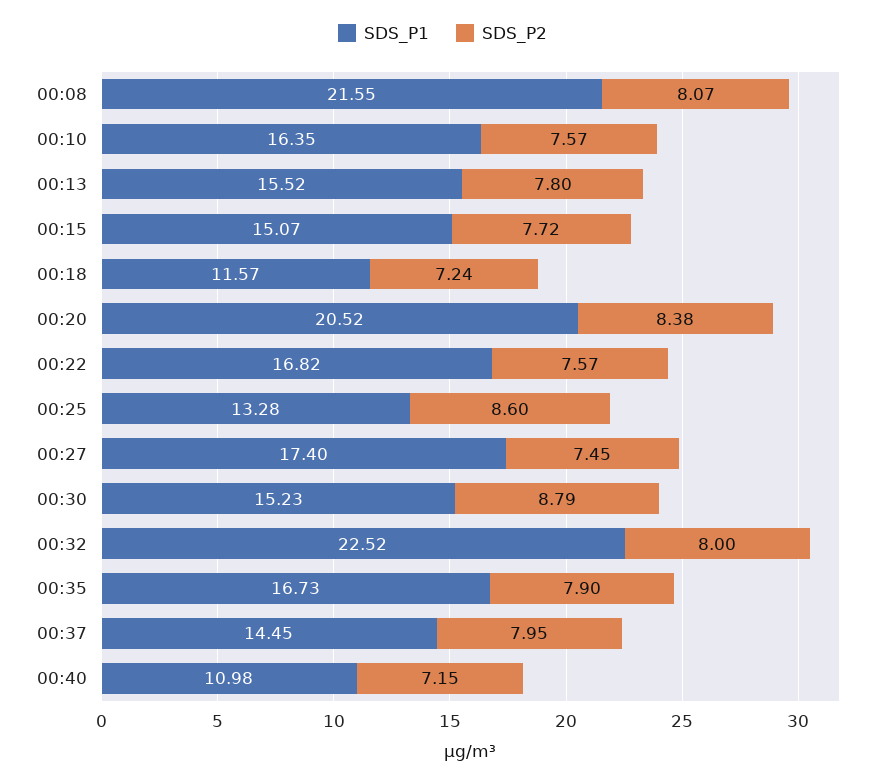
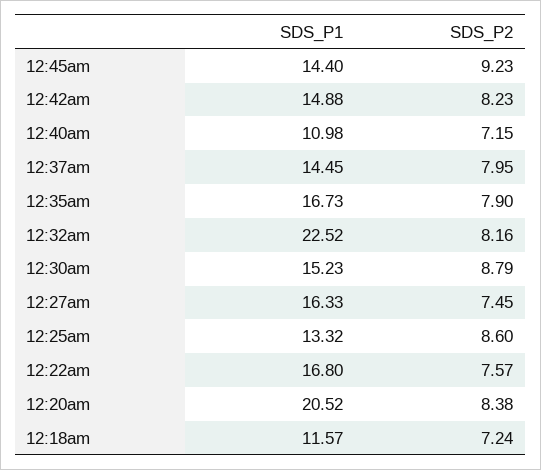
SDS_P1, 00:08: 21.55 -> none
SDS_P2, 00:08: 8.07 -> none
SDS_P1, 00:10: 16.35 -> none
SDS_P2, 00:10: 7.57 -> none
SDS_P1, 00:13: 15.52 -> none
SDS_P2, 00:13: 7.8 -> none
SDS_P1, 00:15: 15.07 -> none
SDS_P2, 00:15: 7.72 -> none
SDS_P1, 00:22: 16.82 -> 16.8
SDS_P1, 00:25: 13.28 -> 13.32
SDS_P1, 00:27: 17.4 -> 16.33
SDS_P2, 00:32: 8 -> 8.16
SDS_P1, 12:45am: none -> 14.4
SDS_P2, 12:45am: none -> 9.23
SDS_P1, 12:42am: none -> 14.88
SDS_P2, 12:42am: none -> 8.23

